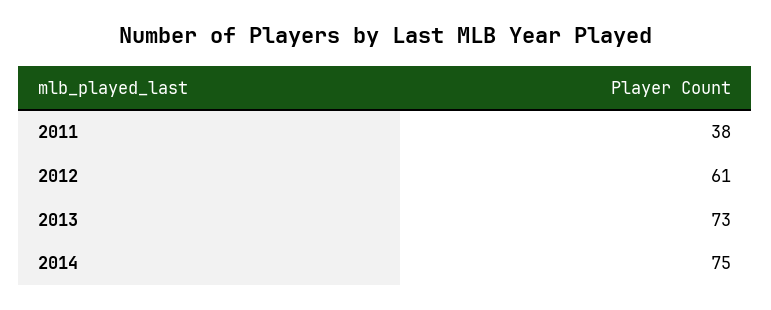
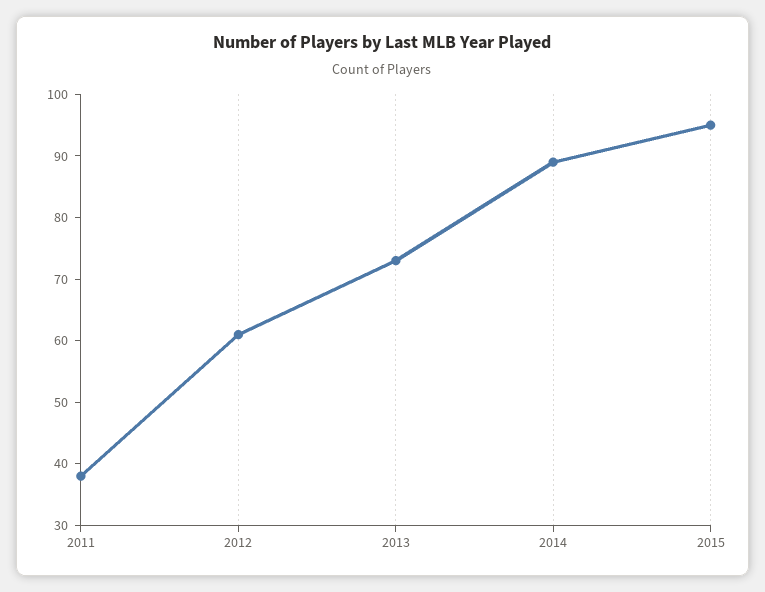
2014: 75 -> 90
2015: none -> 95

